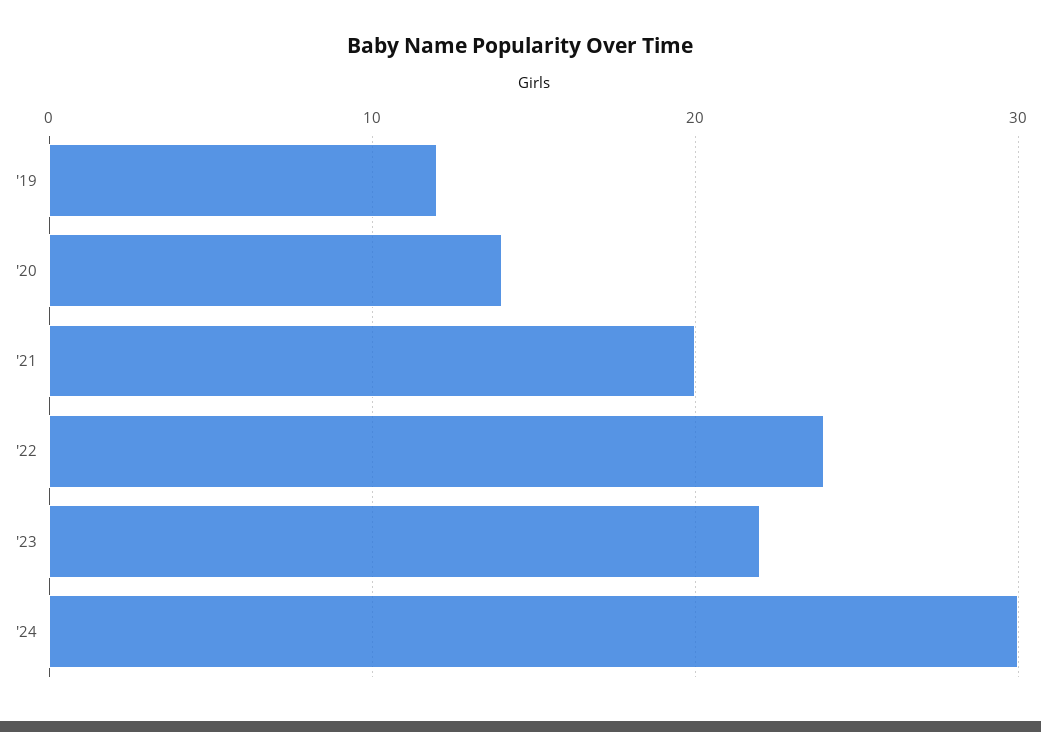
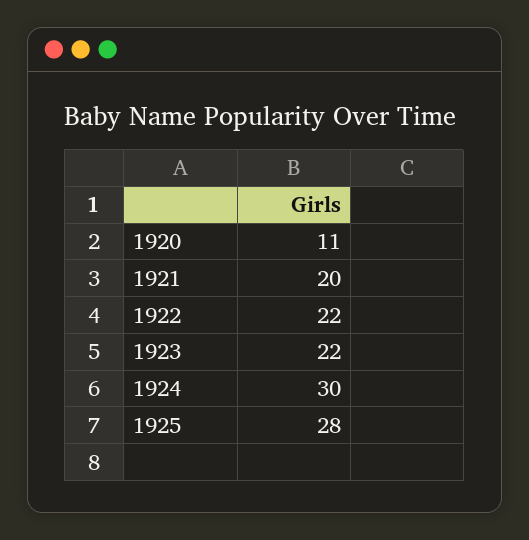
'19: 12 -> none
'20: 14 -> 11
'22: 24 -> 22
1925: none -> 28

